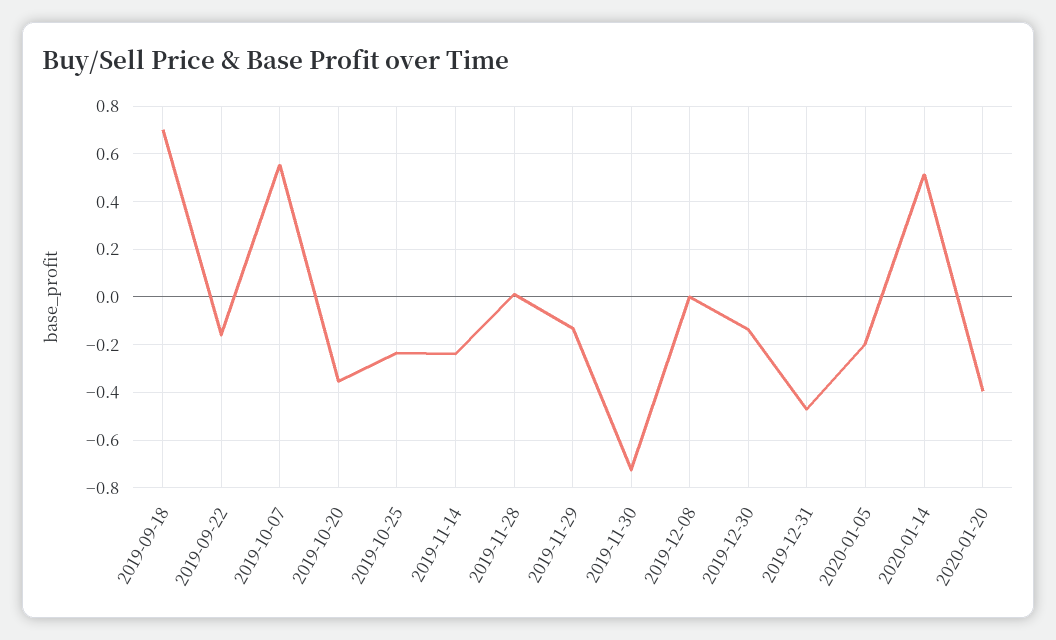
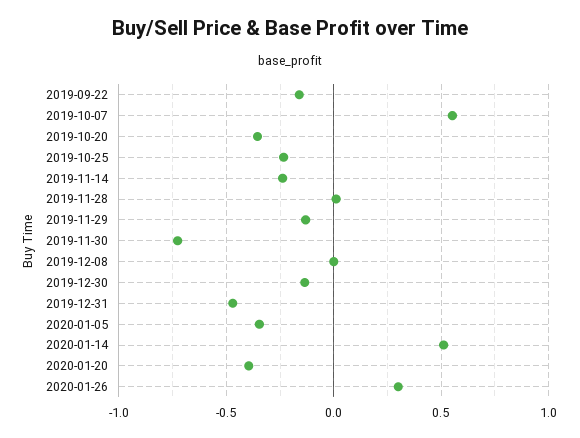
2019-09-18: 0.7 -> none
2020-01-05: -0.2 -> -0.35
2020-01-26: none -> 0.3

